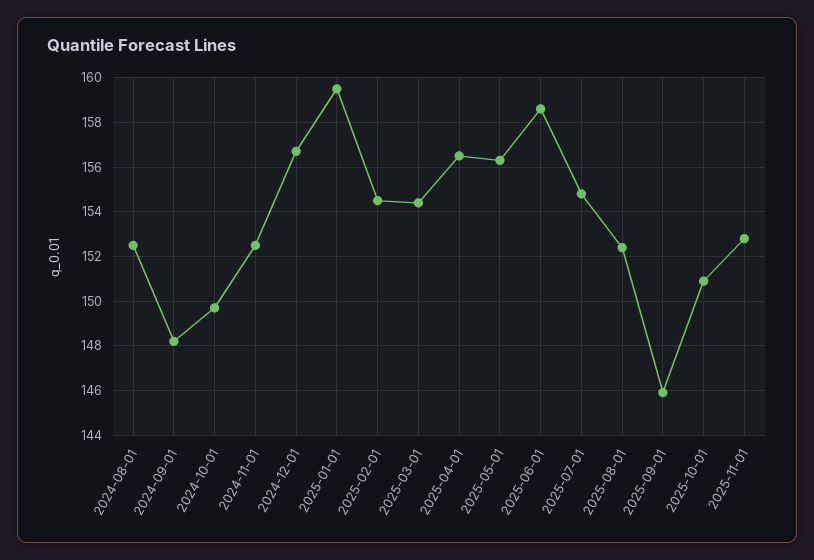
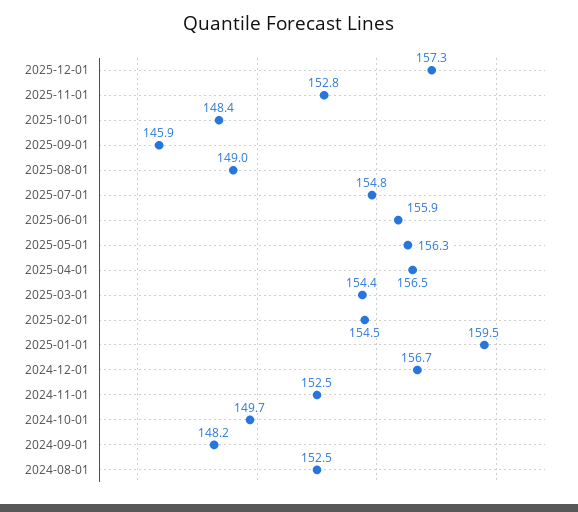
2025-06-01: 158.5 -> 155.9
2025-08-01: 152.5 -> 149
2025-10-01: 151 -> 148.4
2025-12-01: none -> 157.3

